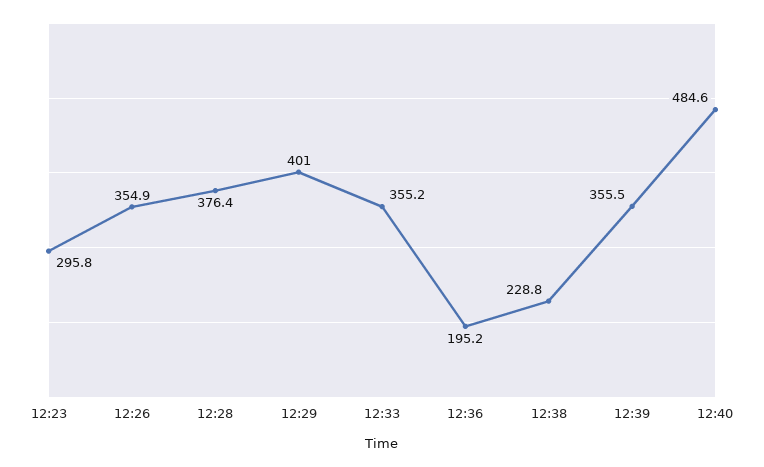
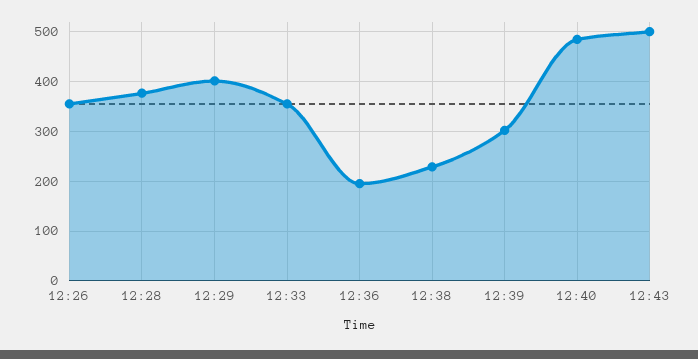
12:23: 295.8 -> none
12:39: 355.5 -> 300
12:43: none -> 500

